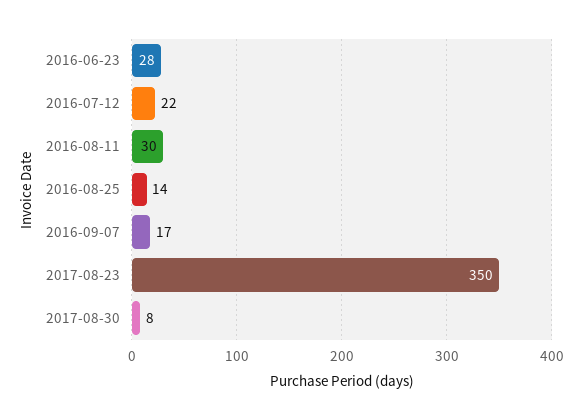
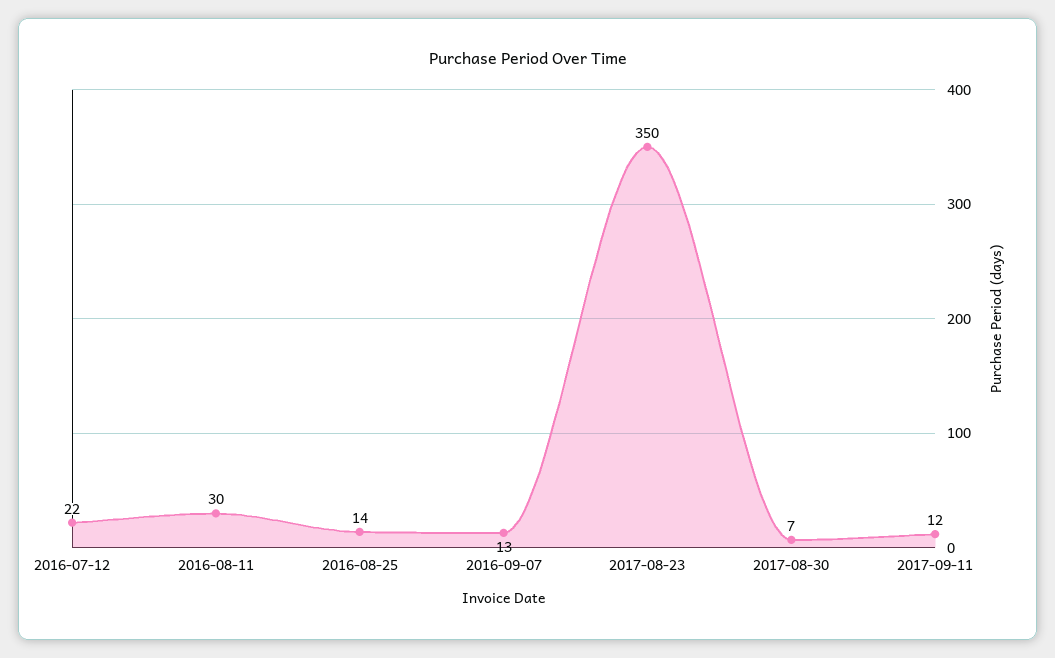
2016-06-23: 28 -> none
2016-09-07: 17 -> 13
2017-08-30: 8 -> 7
2017-09-11: none -> 12

